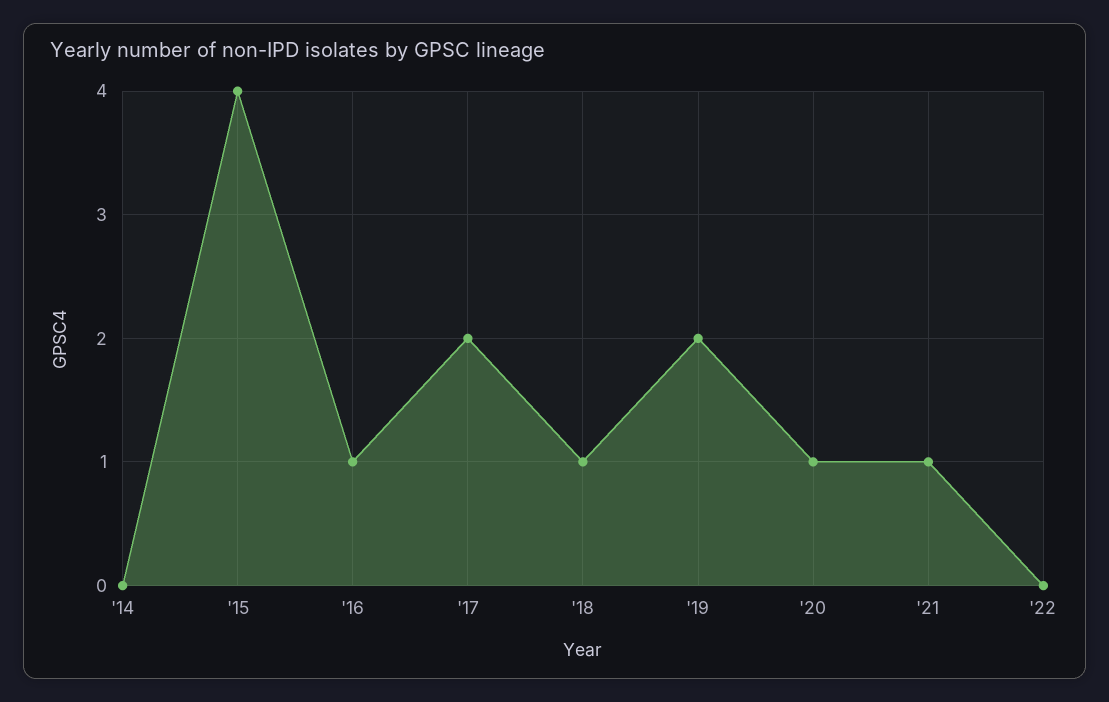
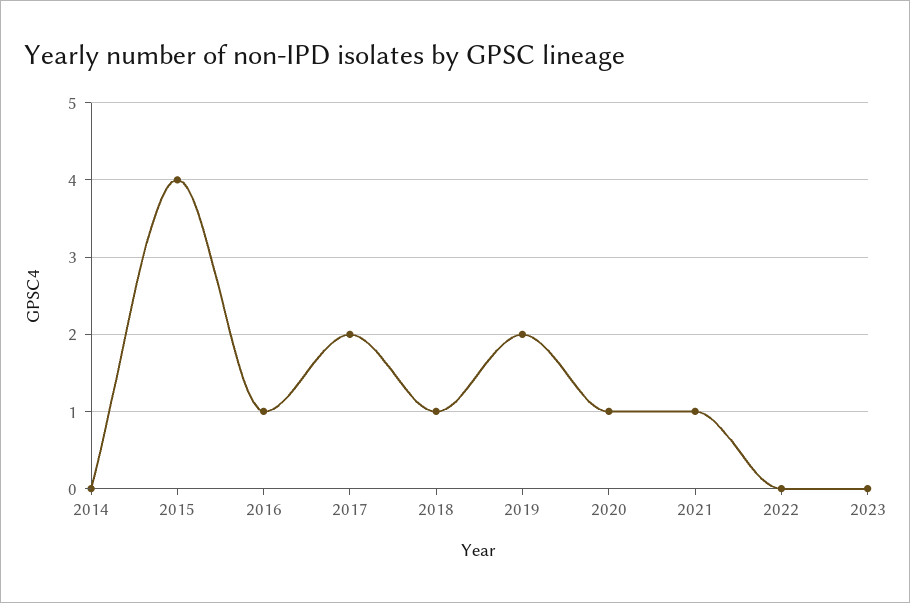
2023: none -> 0

